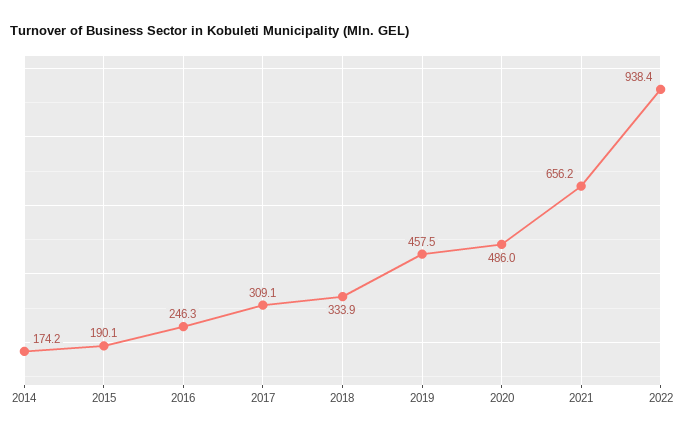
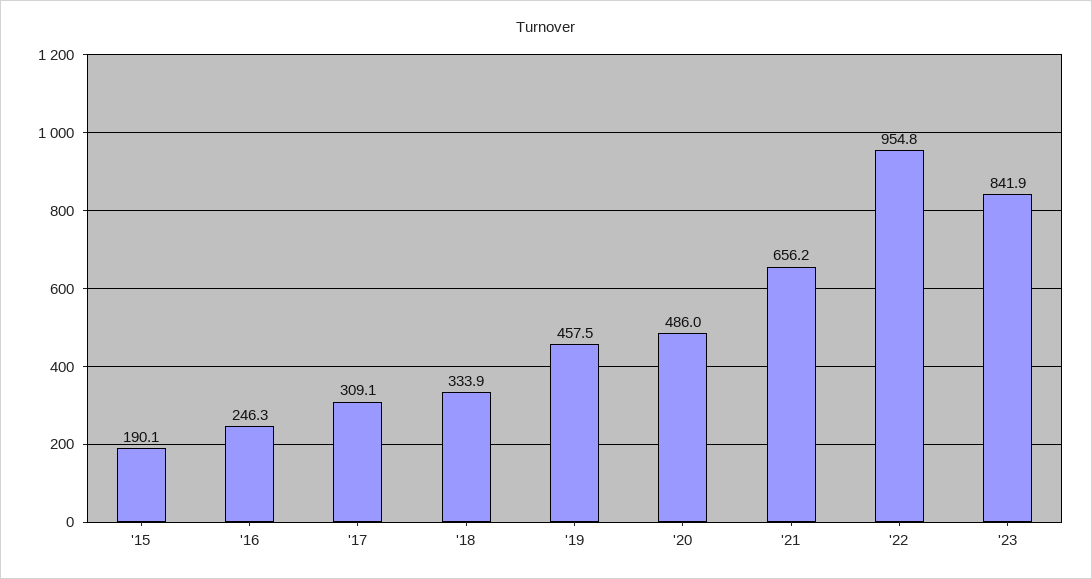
2014: 174.2 -> none
2022: 938.4 -> 954.8
'23: none -> 841.9

